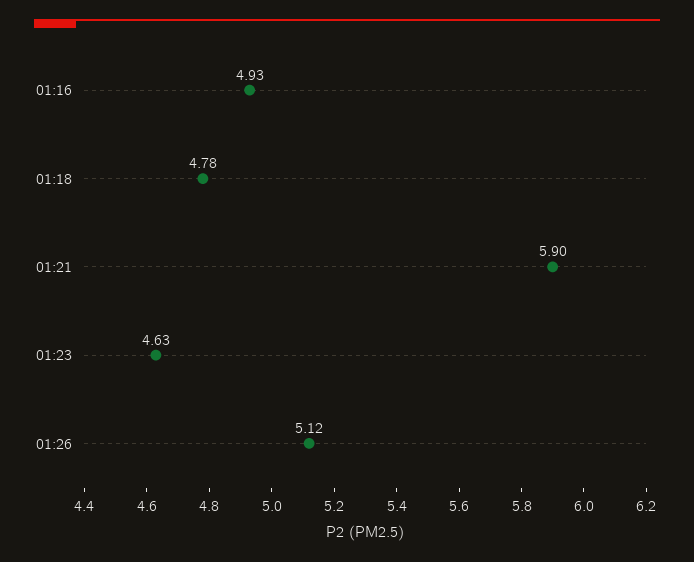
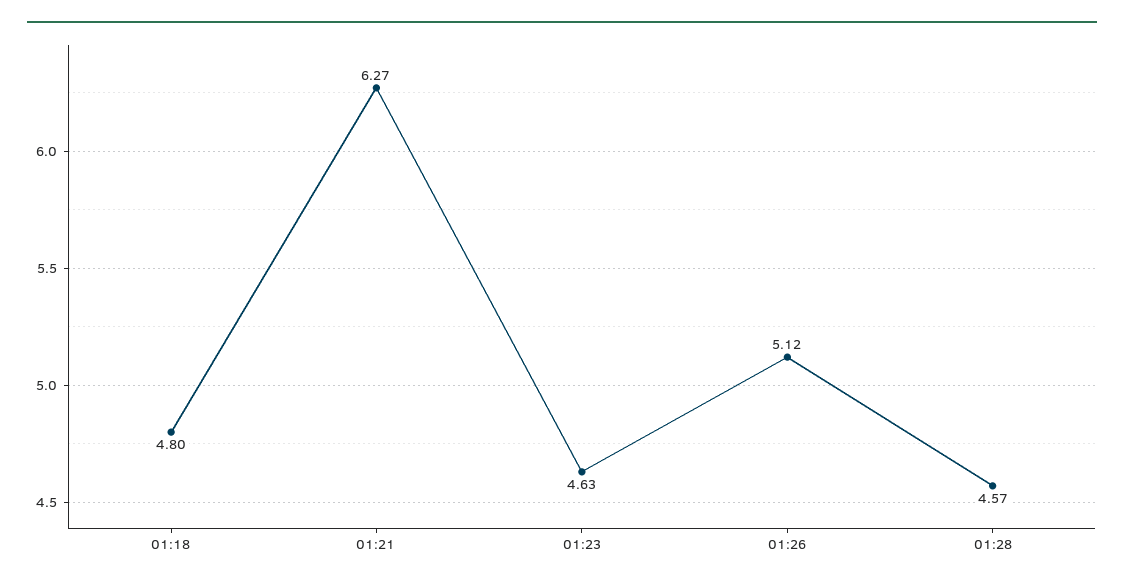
01:16: 4.93 -> none
01:18: 4.78 -> 4.8
01:21: 5.9 -> 6.27
01:28: none -> 4.57

